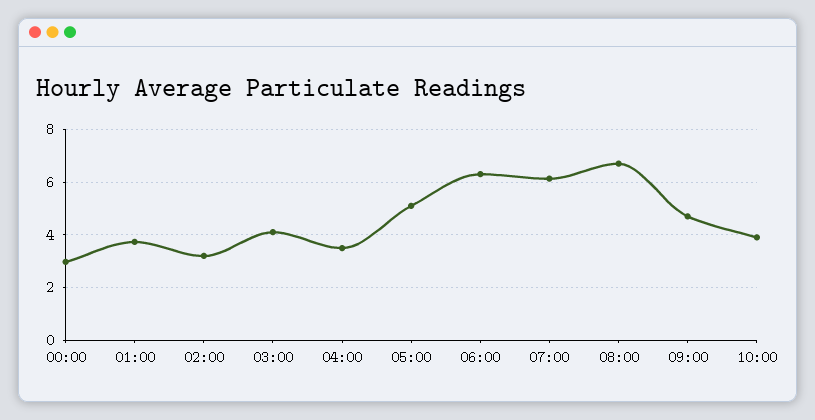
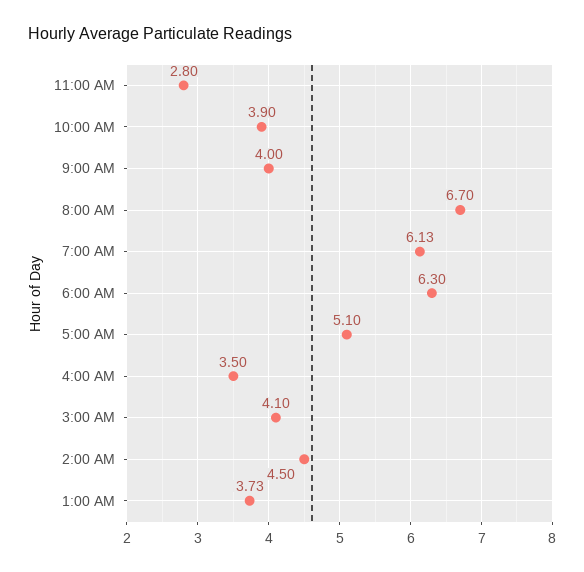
00:00: 3 -> none
02:00: 3.25 -> 4.5
09:00: 4.75 -> 4
11:00 AM: none -> 2.8

